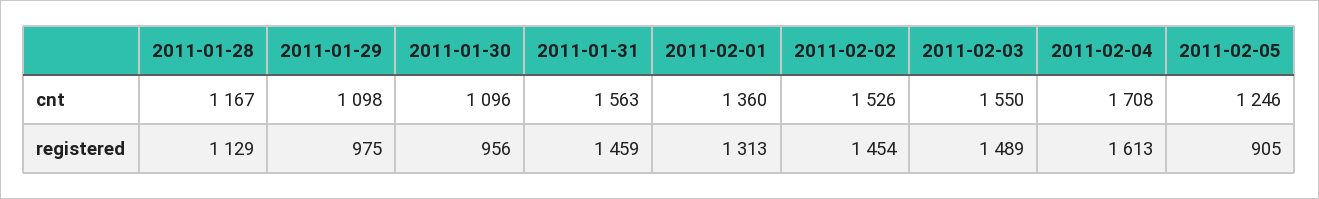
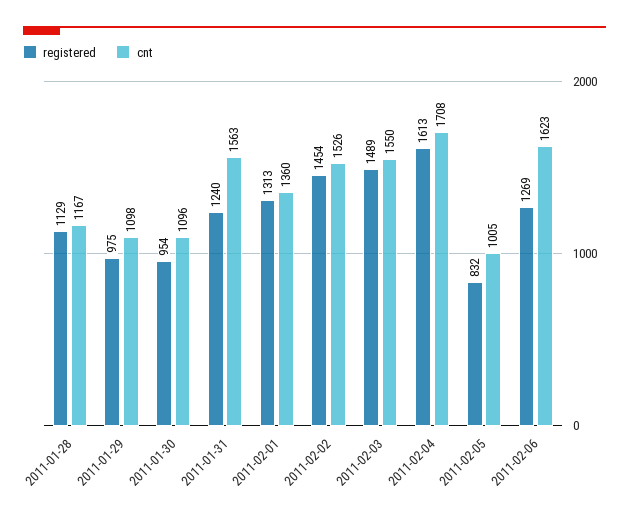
cnt, 2011-02-05: 1246 -> 1005
registered, 2011-01-30: 956 -> 954
registered, 2011-01-31: 1459 -> 1240
registered, 2011-02-05: 905 -> 832
registered, 2011-02-06: none -> 1269
cnt, 2011-02-06: none -> 1623

